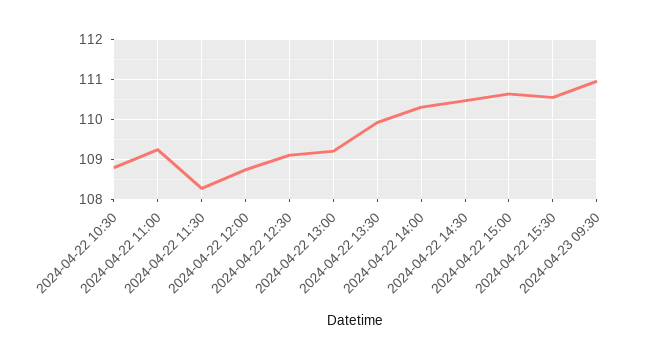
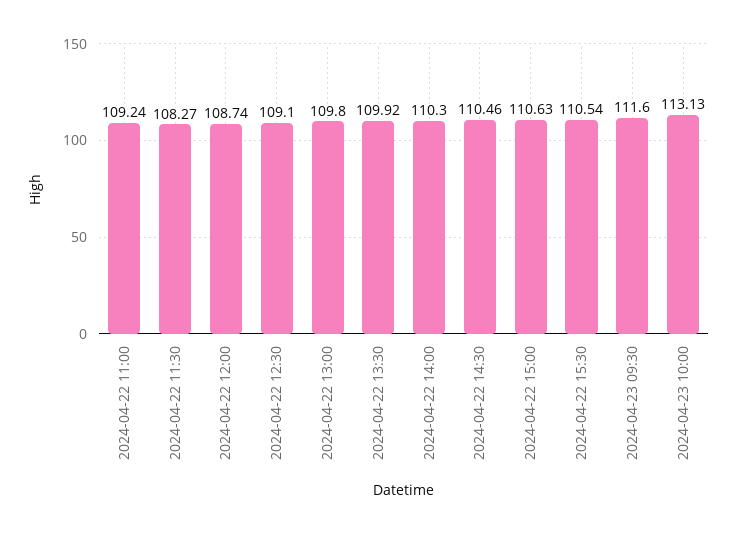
2024-04-22 10:30: 108.8 -> none
2024-04-22 13:00: 109.2 -> 109.8
2024-04-23 09:30: 111 -> 111.6
2024-04-23 10:00: none -> 113.13

